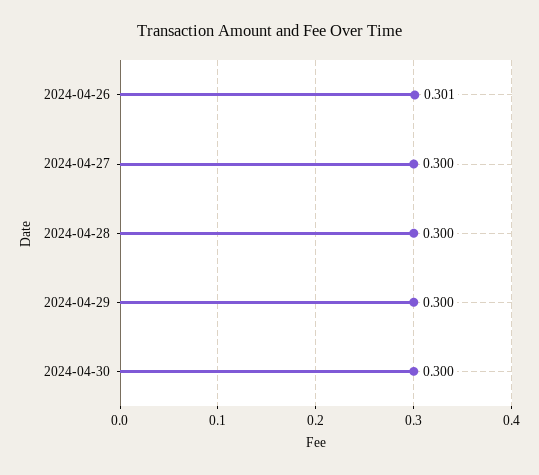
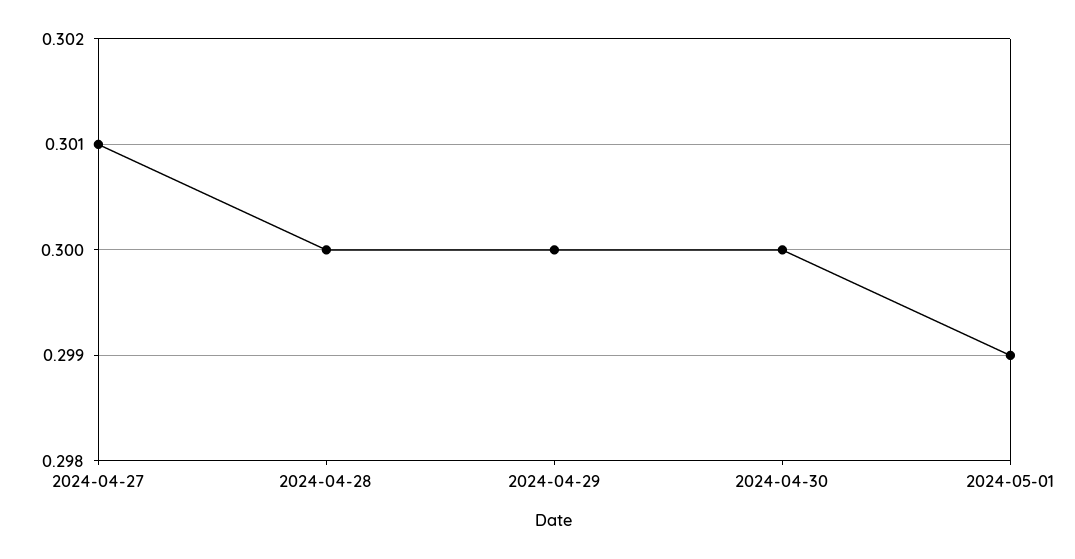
2024-04-26: 0.301 -> none
2024-04-27: 0.3 -> 0.301
2024-05-01: none -> 0.299

